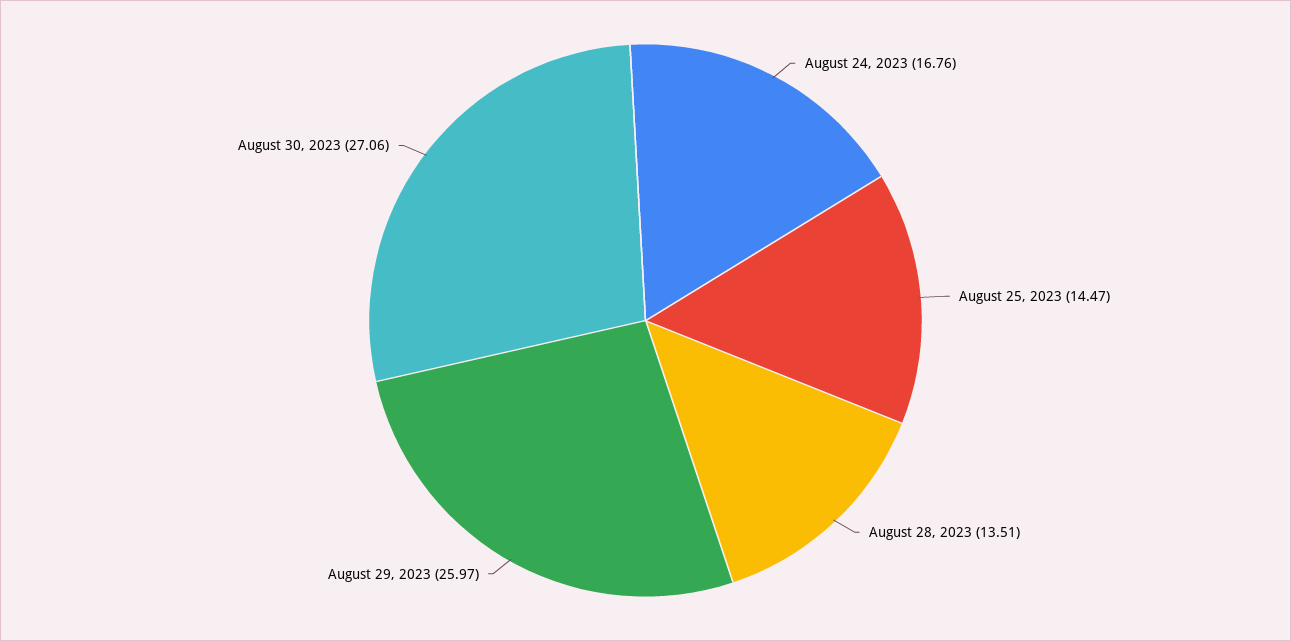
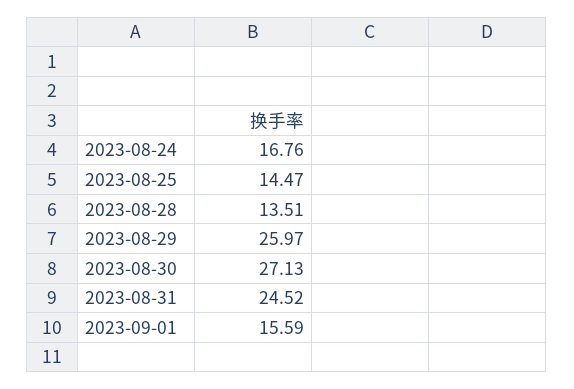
August 30, 2023: 27.06 -> 27.13
2023-08-31: none -> 24.52
2023-09-01: none -> 15.59

